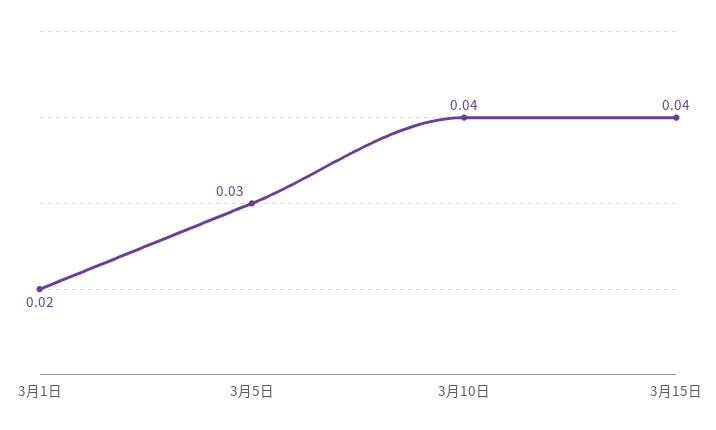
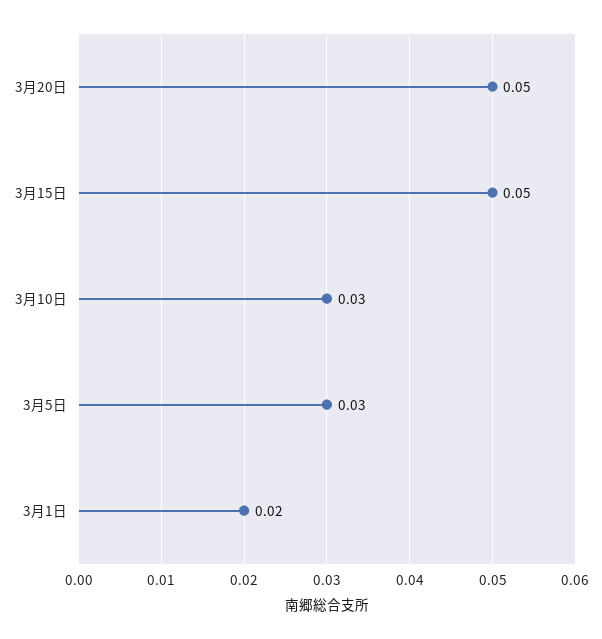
3月10日: 0.04 -> 0.03
3月15日: 0.04 -> 0.05
3月20日: none -> 0.05

